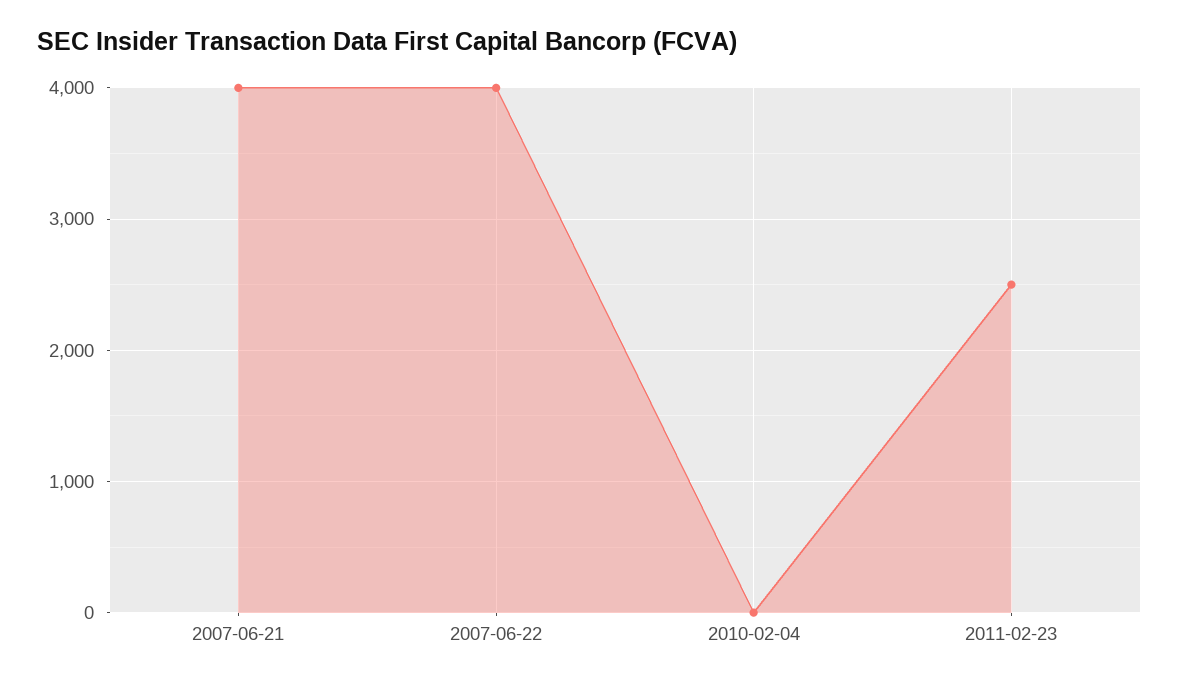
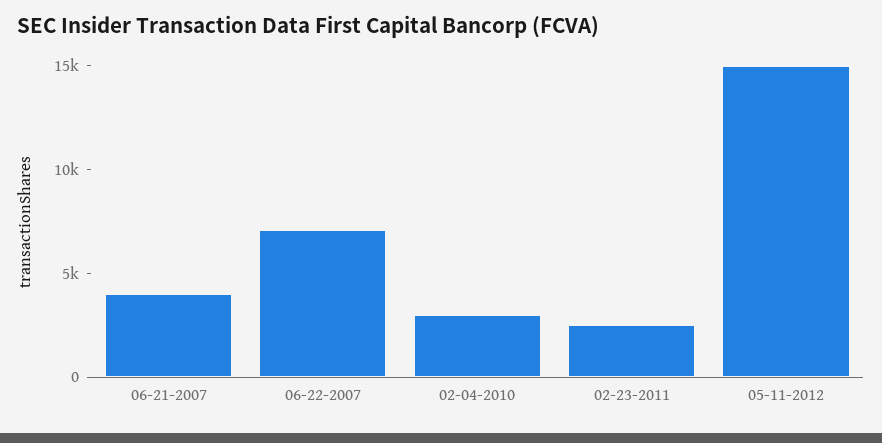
2007-06-22: 4000 -> 7000
2010-02-04: 0 -> 3000
05-11-2012: none -> 15000

